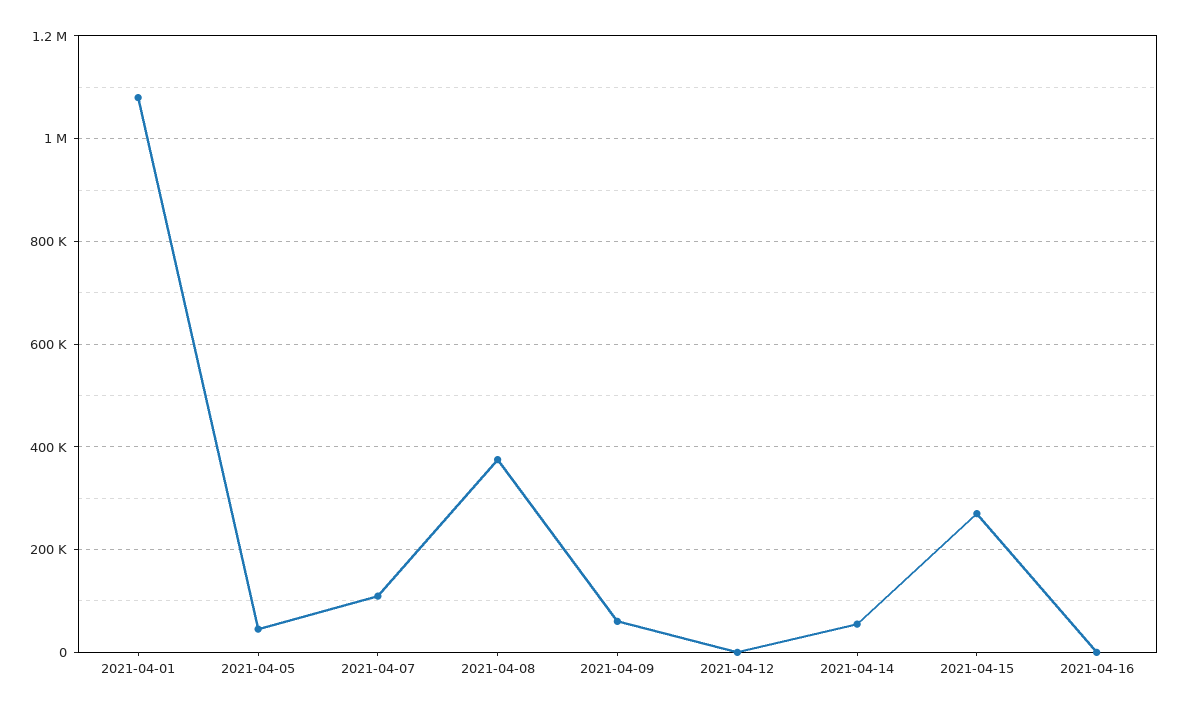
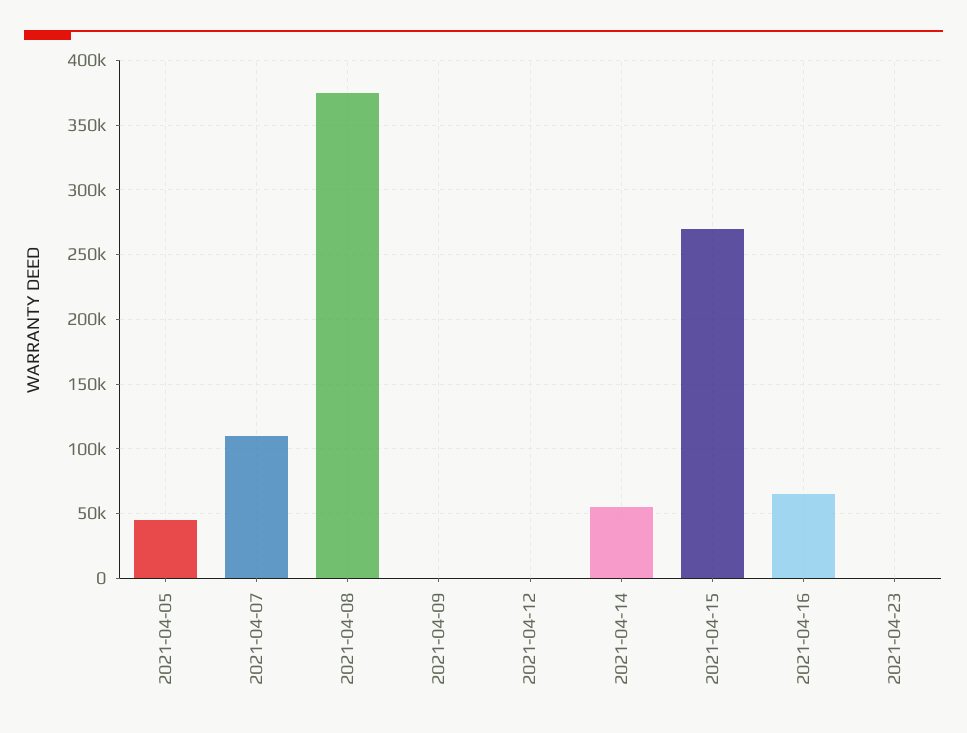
2021-04-01: 1080000 -> none
2021-04-09: 60000 -> 0
2021-04-16: 0 -> 65000
2021-04-23: none -> 0

